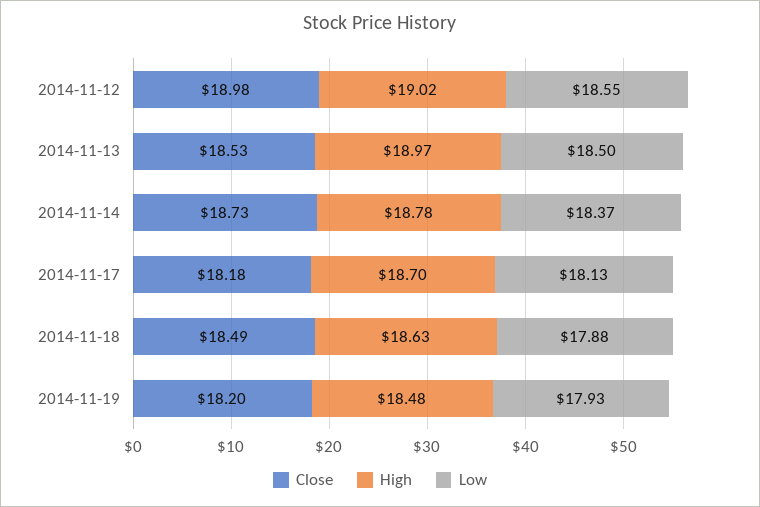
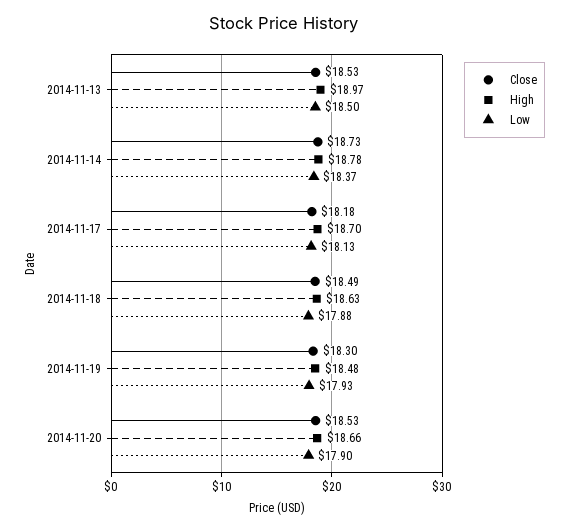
Close, 2014-11-12: 18.98 -> none
High, 2014-11-12: 19.02 -> none
Low, 2014-11-12: 18.55 -> none
Close, 2014-11-19: 18.2 -> 18.3
Close, 2014-11-20: none -> 18.53
High, 2014-11-20: none -> 18.66
Low, 2014-11-20: none -> 17.9

